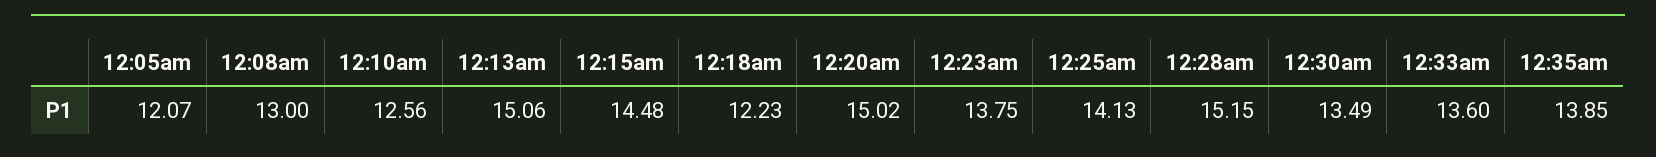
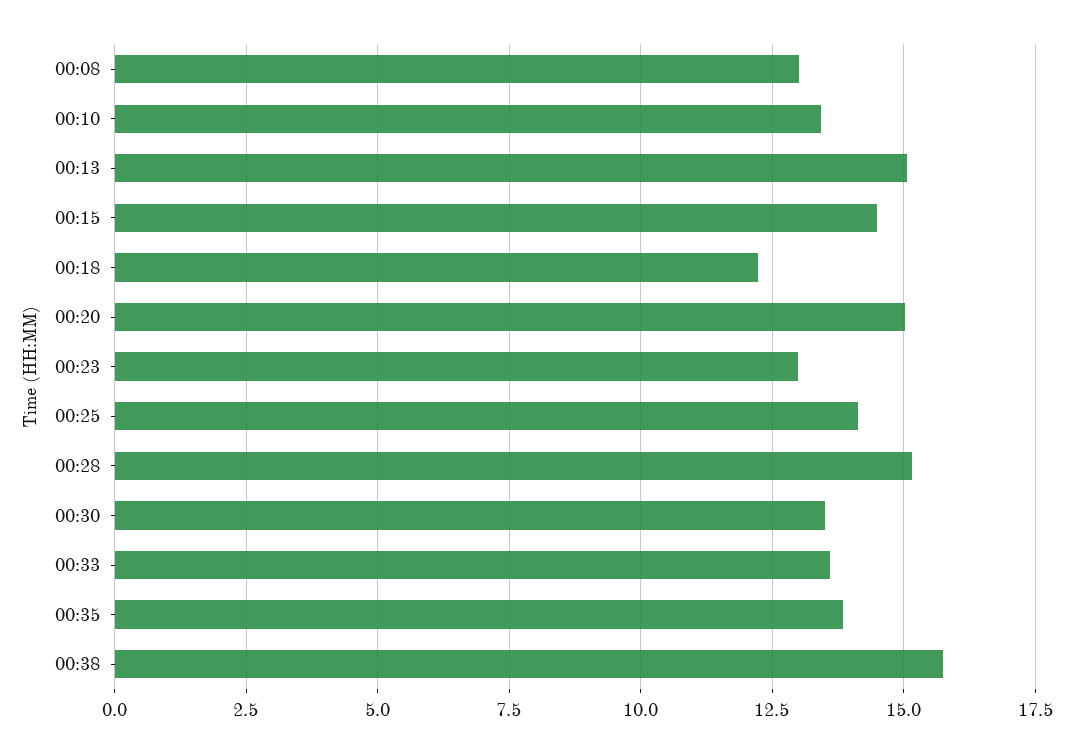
12:05am: 12.07 -> none
12:10am: 12.56 -> 13.5
12:23am: 13.75 -> 13
00:38: none -> 15.75

